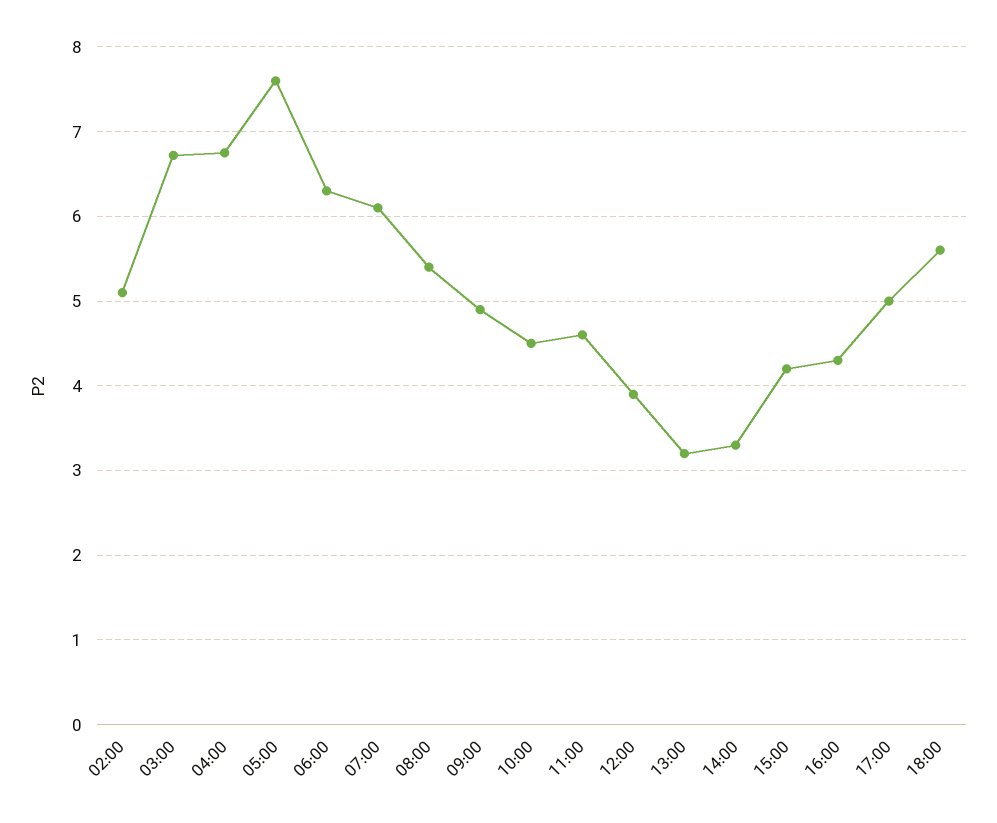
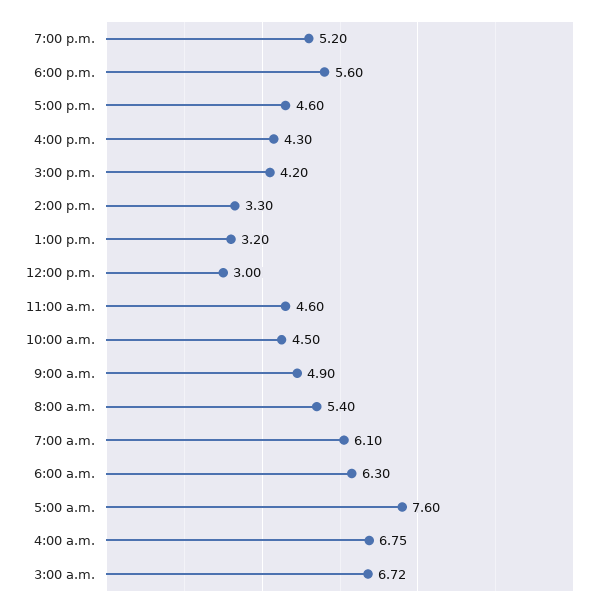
02:00: 5.1 -> none
12:00: 3.9 -> 3
17:00: 5 -> 4.6
7:00 p.m.: none -> 5.2

